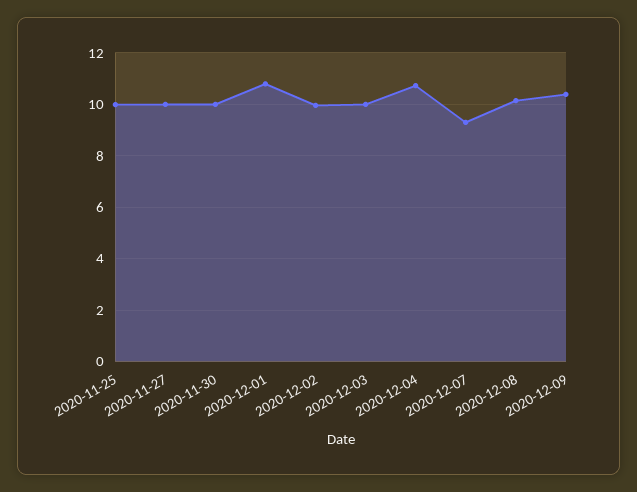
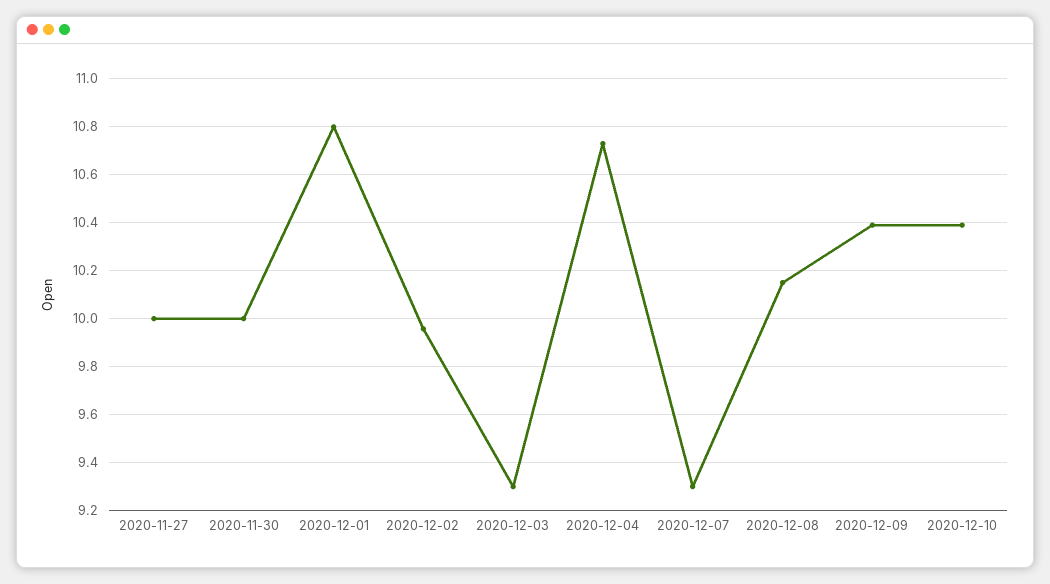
2020-11-25: 10 -> none
2020-12-03: 10 -> 9.3
2020-12-10: none -> 10.4

